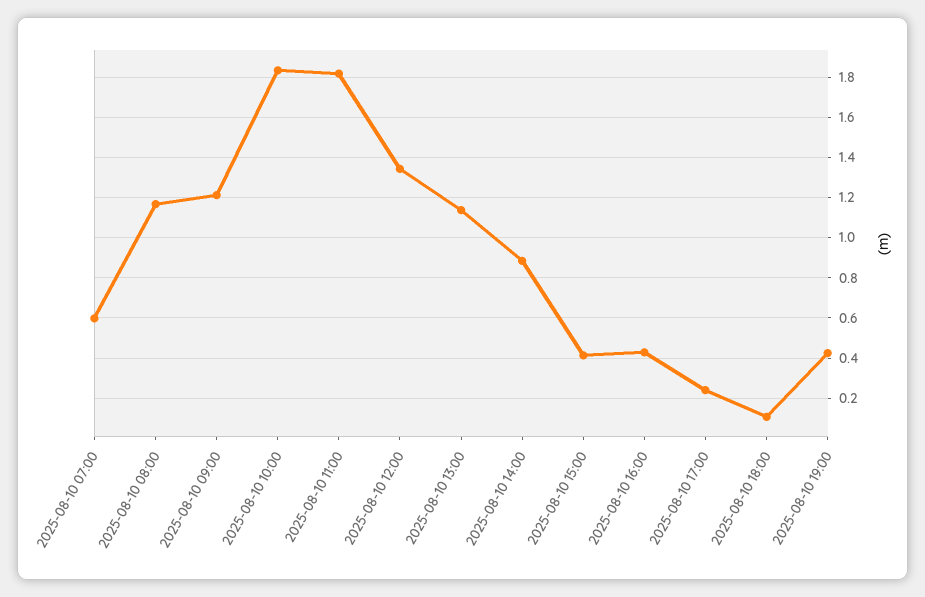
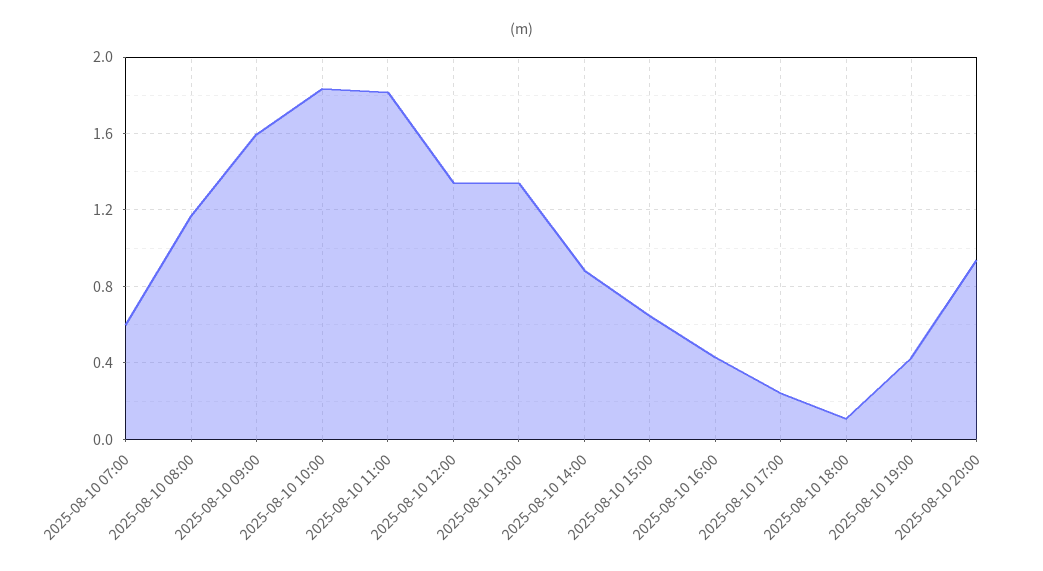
2025-08-10 09:00: 1.2 -> 1.6
2025-08-10 13:00: 1.15 -> 1.35
2025-08-10 15:00: 0.4 -> 0.65
2025-08-10 20:00: none -> 0.95

